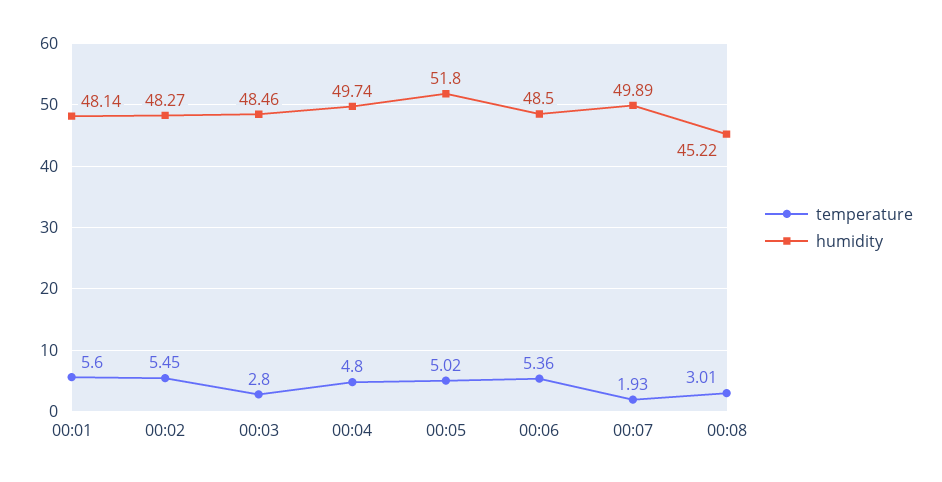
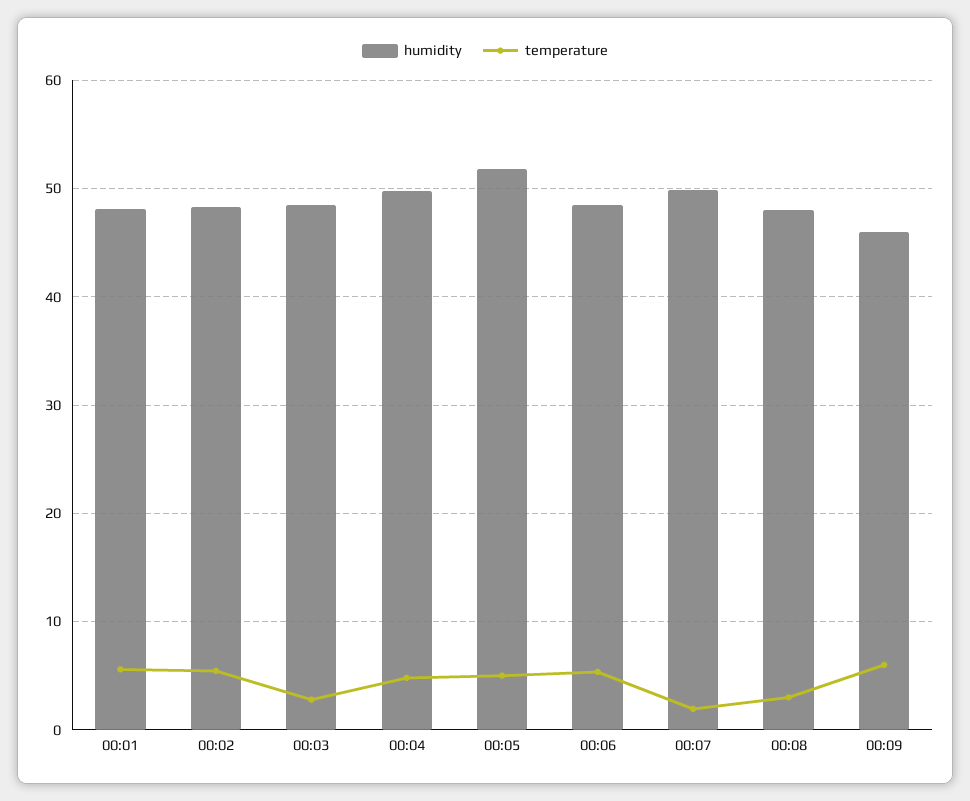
humidity, 00:08: 45.22 -> 48
humidity, 00:09: none -> 46
temperature, 00:09: none -> 6

